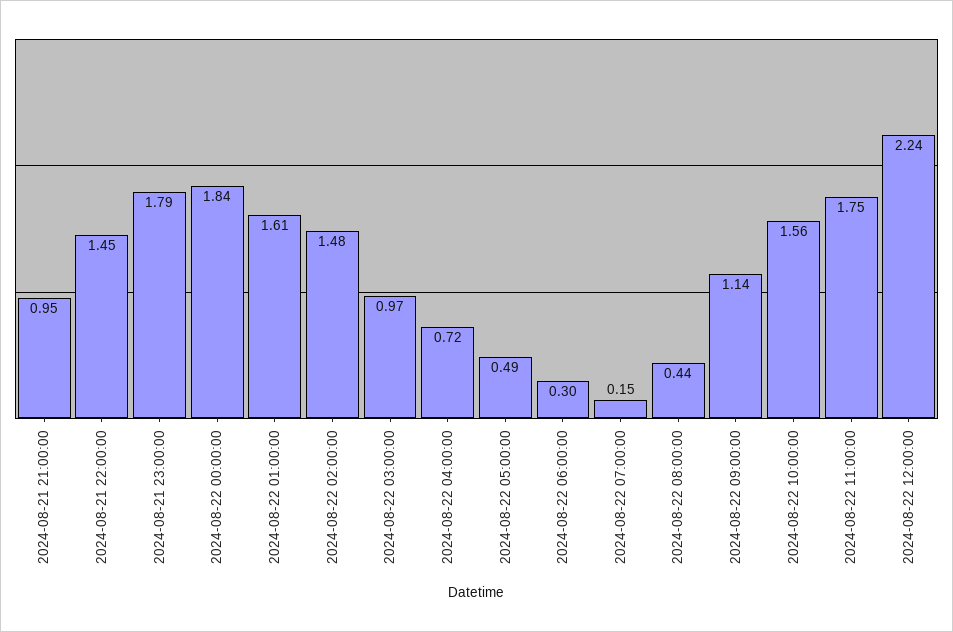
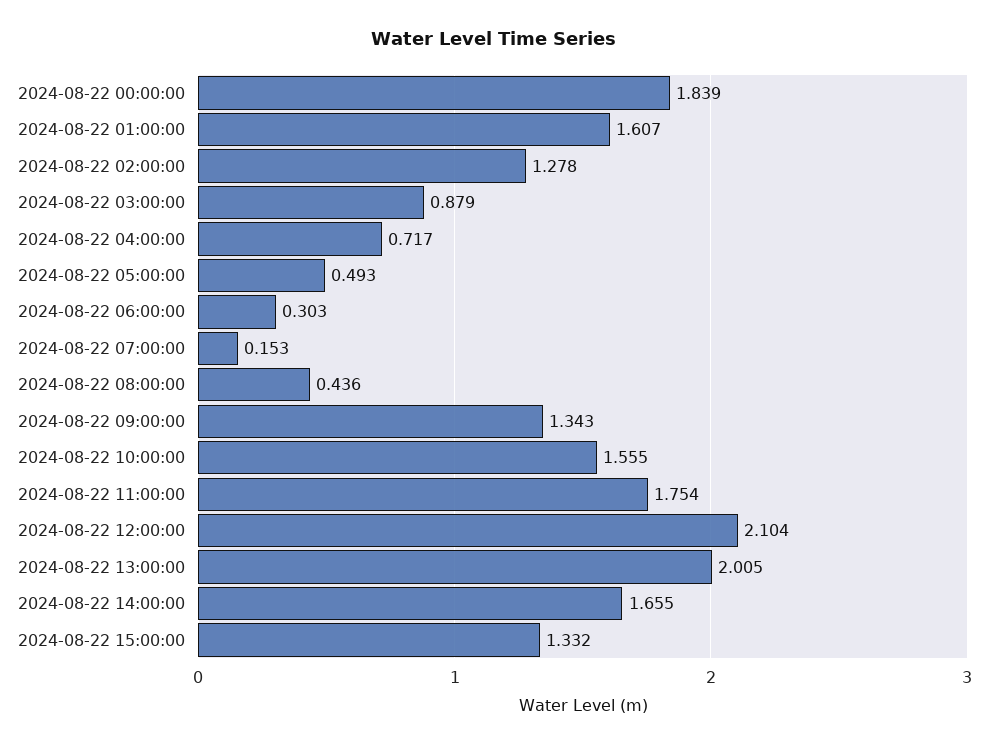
2024-08-21 21:00:00: 0.95 -> none
2024-08-21 22:00:00: 1.45 -> none
2024-08-21 23:00:00: 1.79 -> none
2024-08-22 02:00:00: 1.48 -> 1.278
2024-08-22 03:00:00: 0.97 -> 0.879
2024-08-22 09:00:00: 1.14 -> 1.343
2024-08-22 12:00:00: 2.24 -> 2.104
2024-08-22 13:00:00: none -> 2.005
2024-08-22 14:00:00: none -> 1.655
2024-08-22 15:00:00: none -> 1.332

